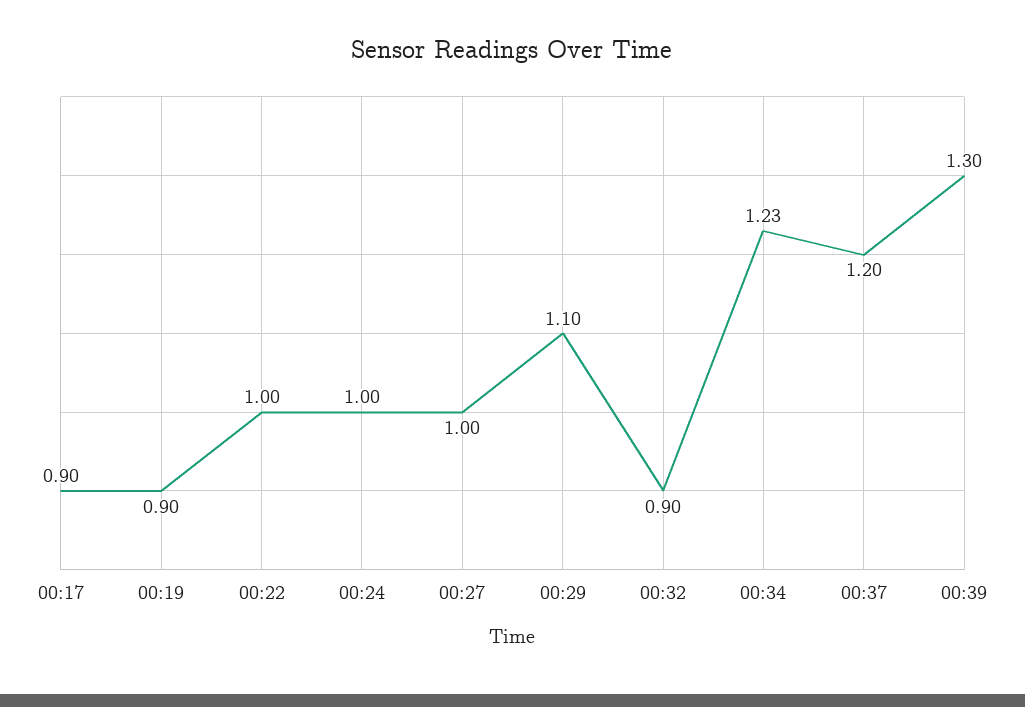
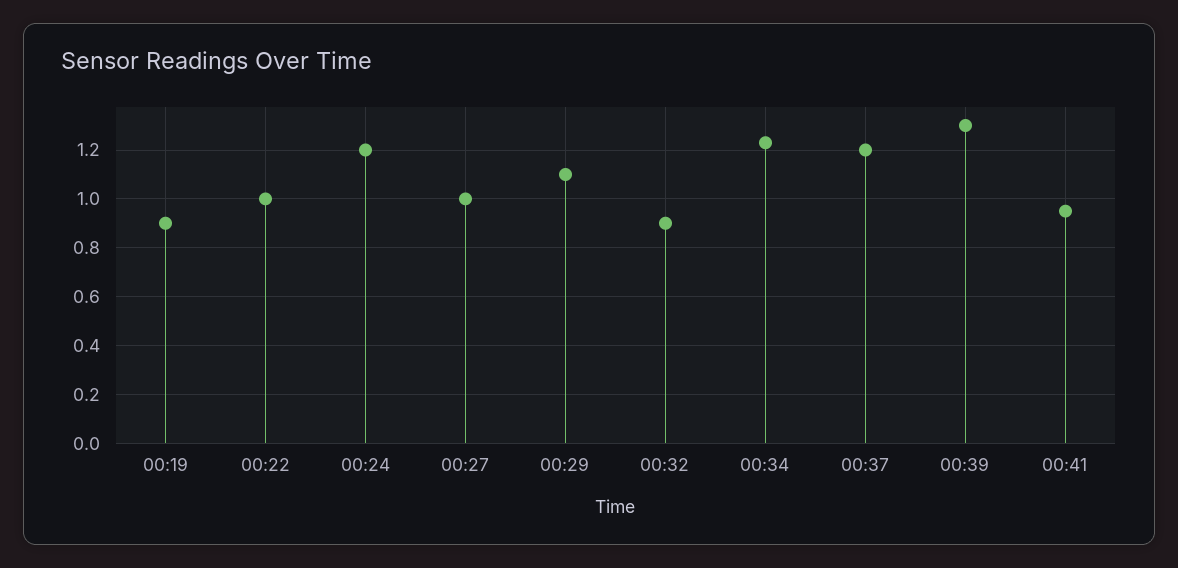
00:17: 0.9 -> none
00:24: 1 -> 1.2
00:41: none -> 0.95

